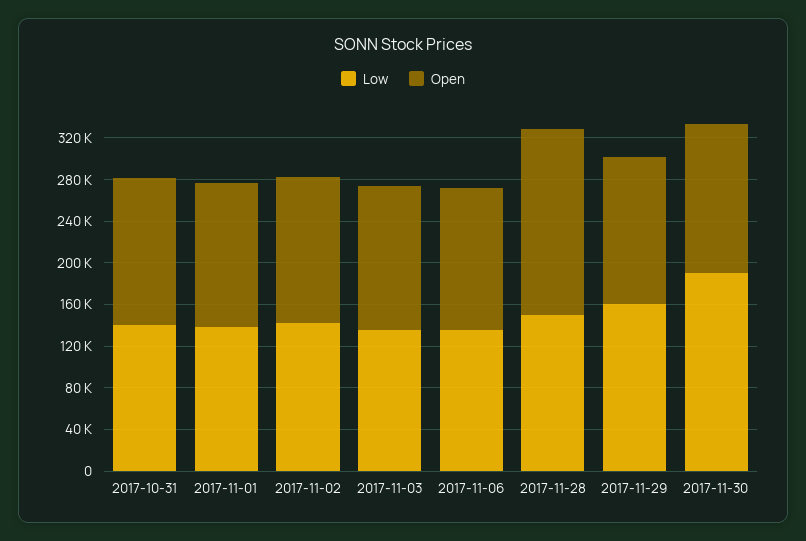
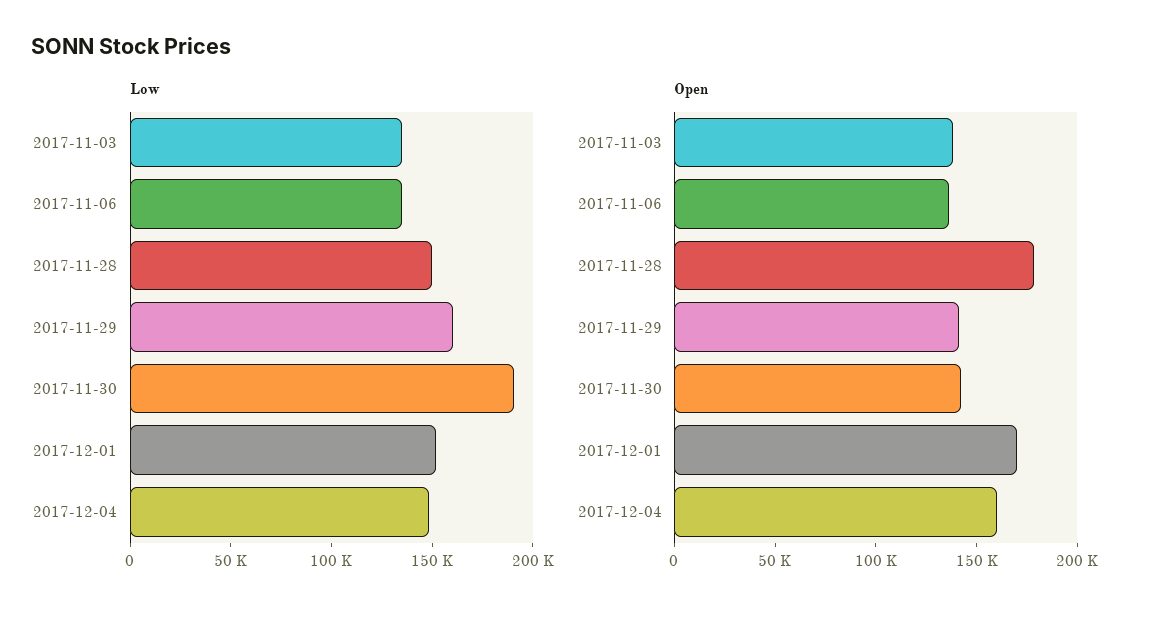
Low, 2017-10-31: 140000 -> none
Open, 2017-10-31: 140000 -> none
Low, 2017-11-01: 140000 -> none
Open, 2017-11-01: 140000 -> none
Low, 2017-11-02: 140000 -> none
Open, 2017-11-02: 140000 -> none
Low, 2017-12-01: none -> 150000
Low, 2017-12-04: none -> 150000
Open, 2017-12-01: none -> 170000
Open, 2017-12-04: none -> 160000

